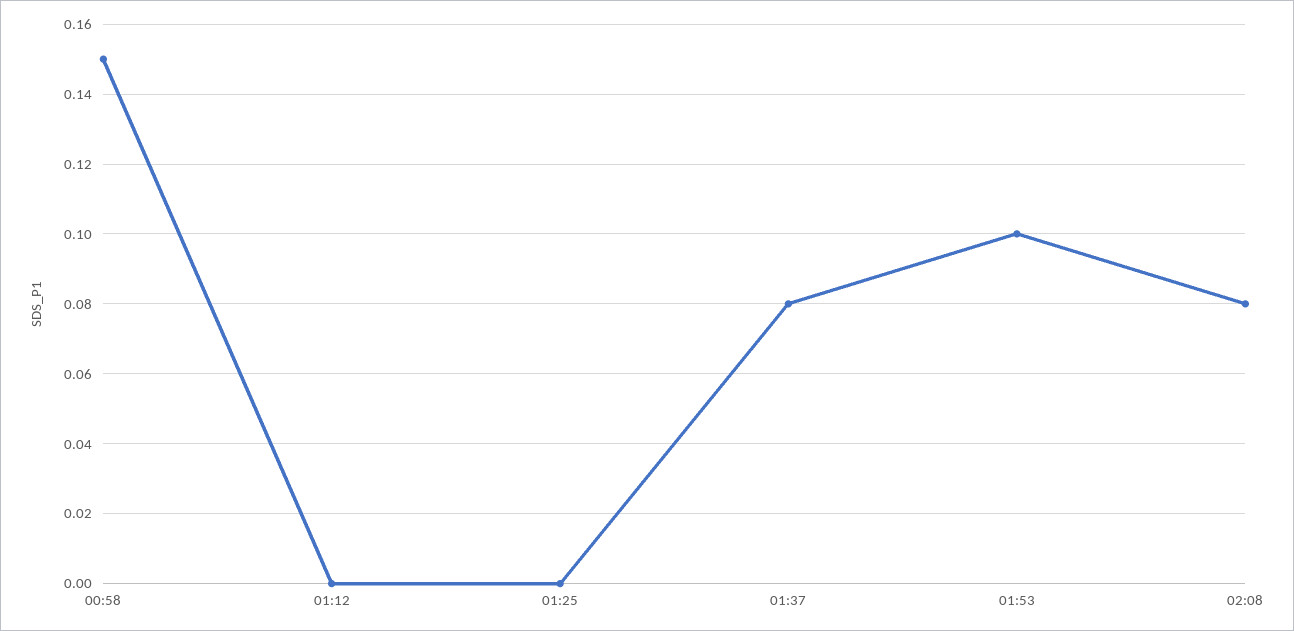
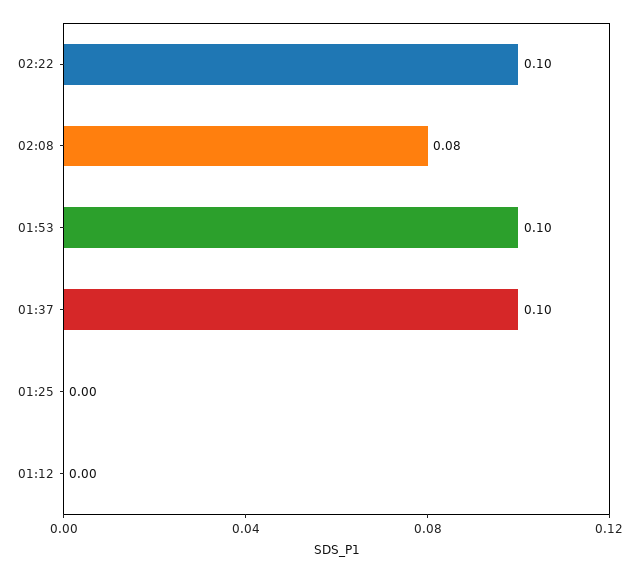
00:58: 0.15 -> none
01:37: 0.08 -> 0.1
02:22: none -> 0.1

